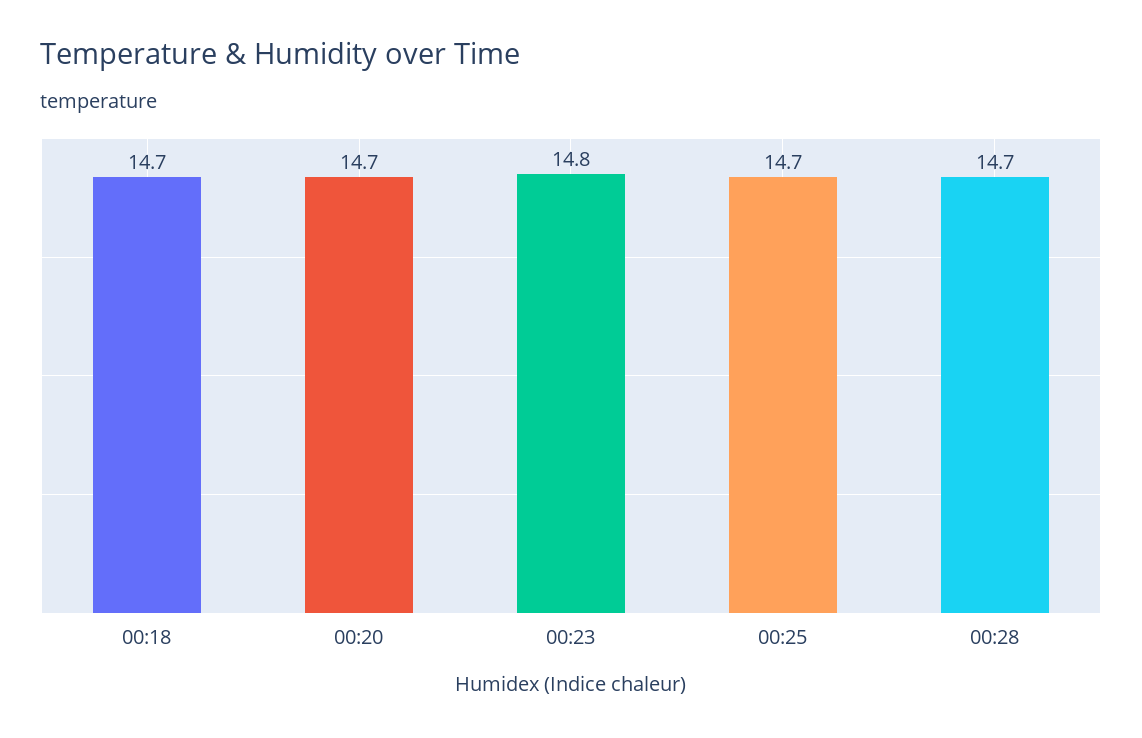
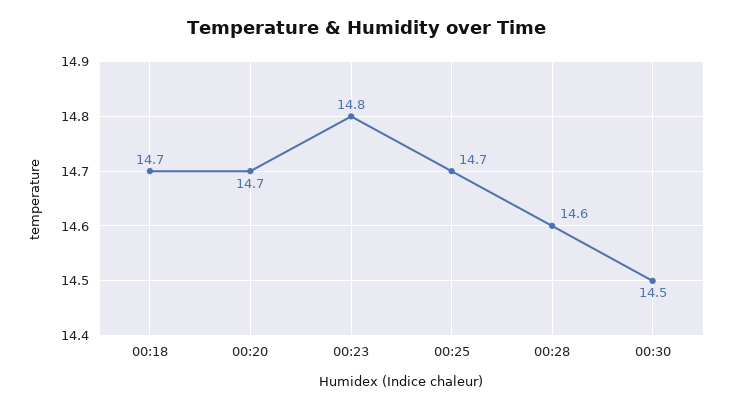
00:28: 14.7 -> 14.6
00:30: none -> 14.5

